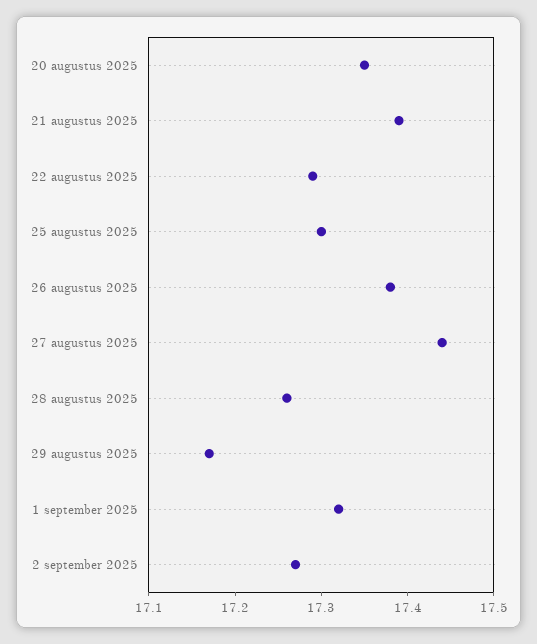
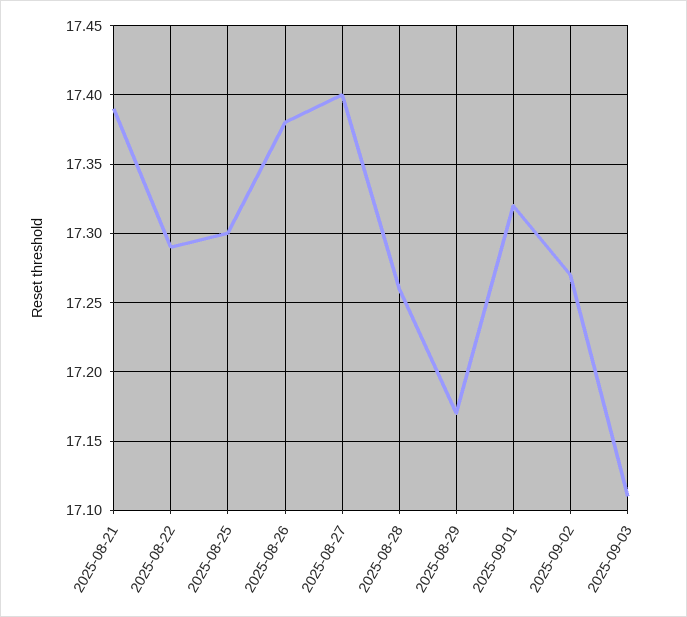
20 augustus 2025: 17.35 -> none
27 augustus 2025: 17.44 -> 17.4
2025-09-03: none -> 17.11

